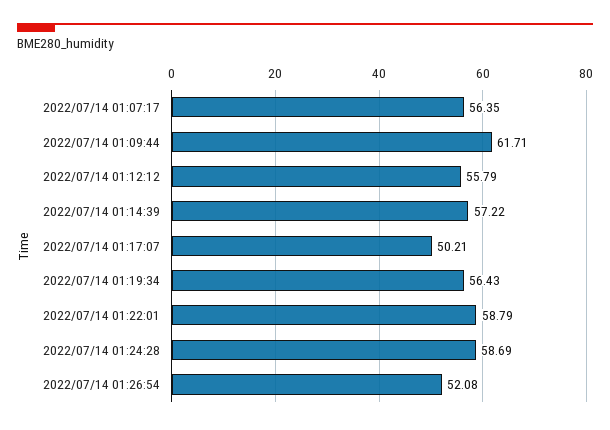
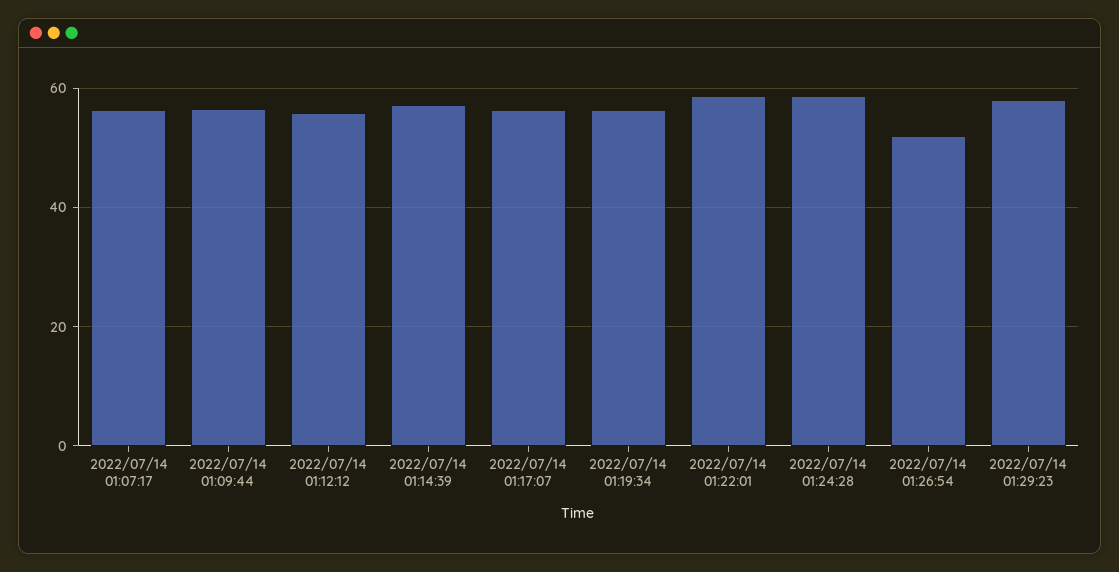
2022/07/14 01:09:44: 61.71 -> 56
2022/07/14 01:17:07: 50.21 -> 56
2022/07/14 01:29:23: none -> 58

